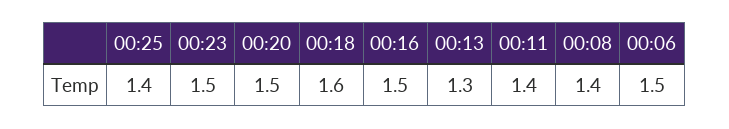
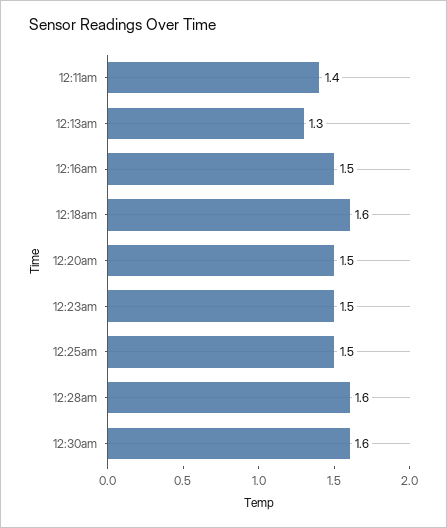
00:25: 1.4 -> 1.5
00:08: 1.4 -> none
00:06: 1.5 -> none
12:28am: none -> 1.6
12:30am: none -> 1.6

